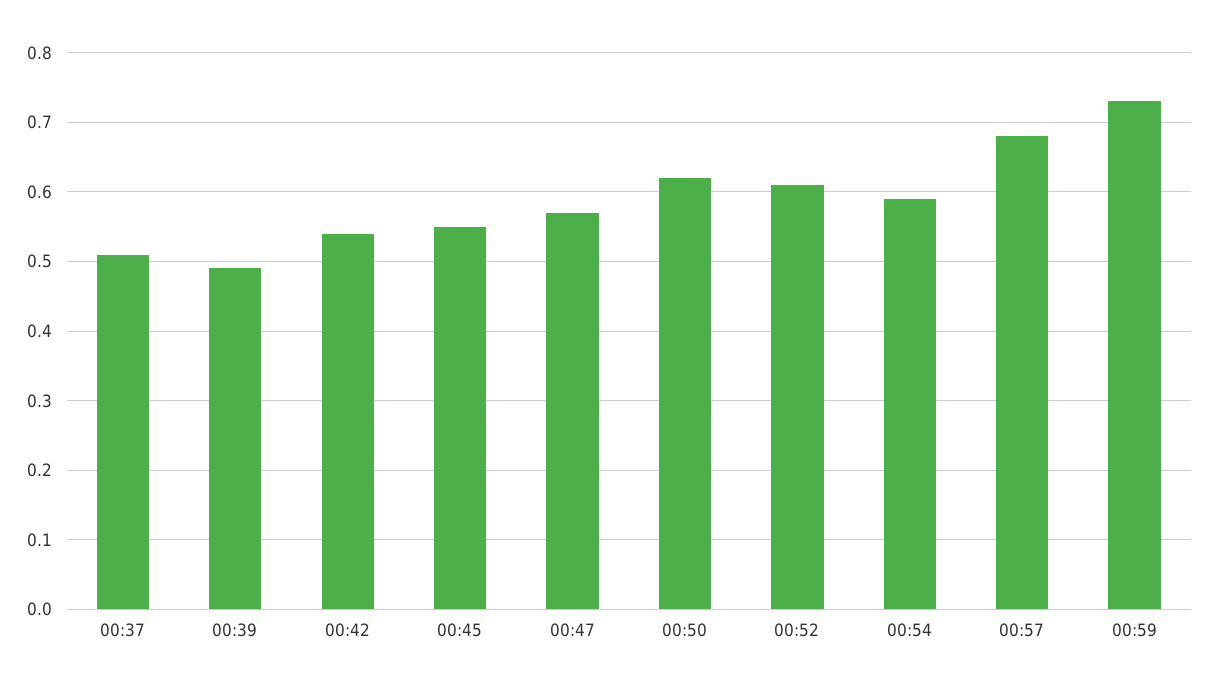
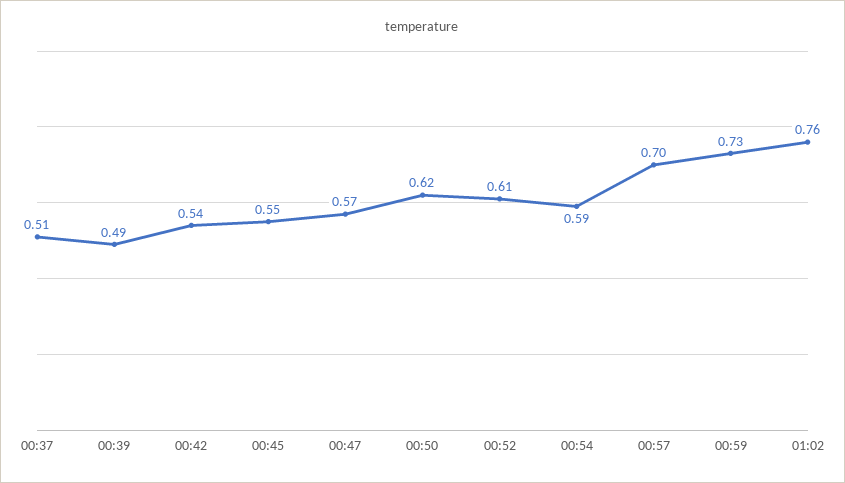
00:57: 0.68 -> 0.7
01:02: none -> 0.76

